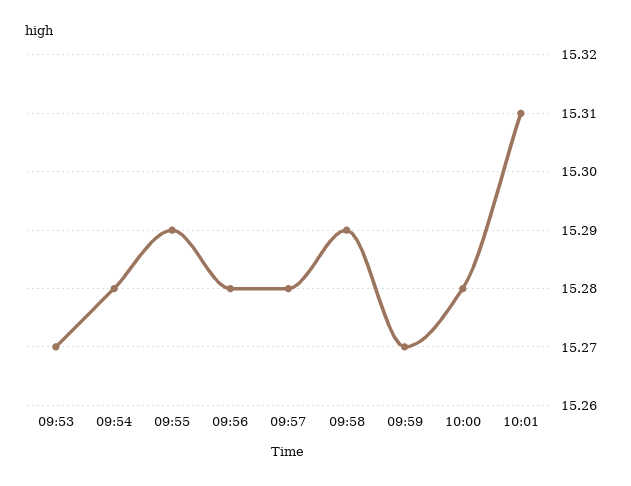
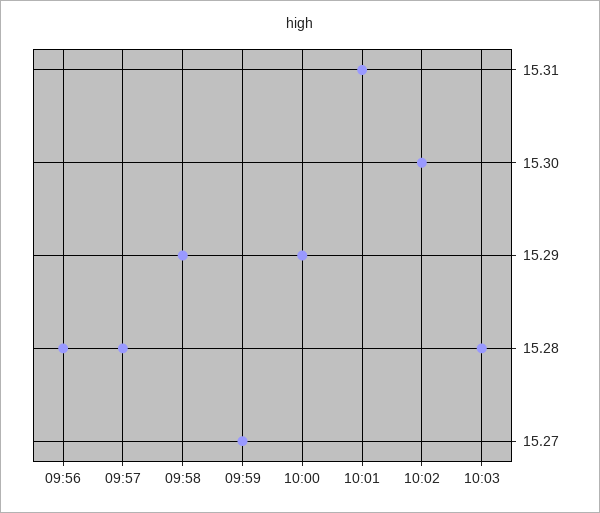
09:53: 15.27 -> none
09:54: 15.28 -> none
09:55: 15.29 -> none
10:00: 15.28 -> 15.29
10:02: none -> 15.3
10:03: none -> 15.28

